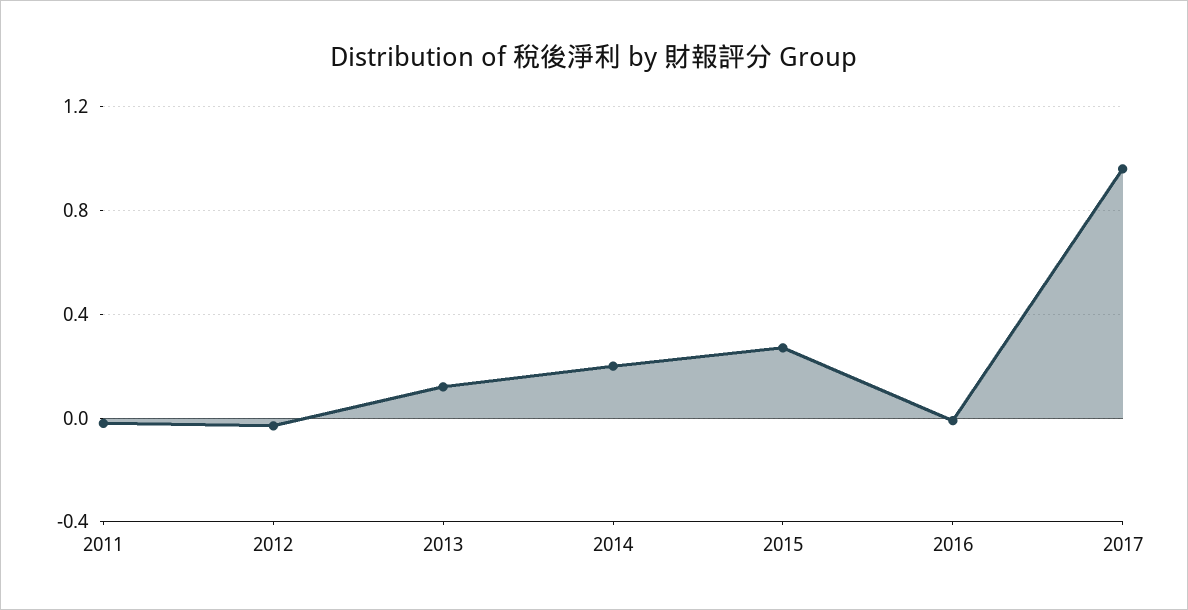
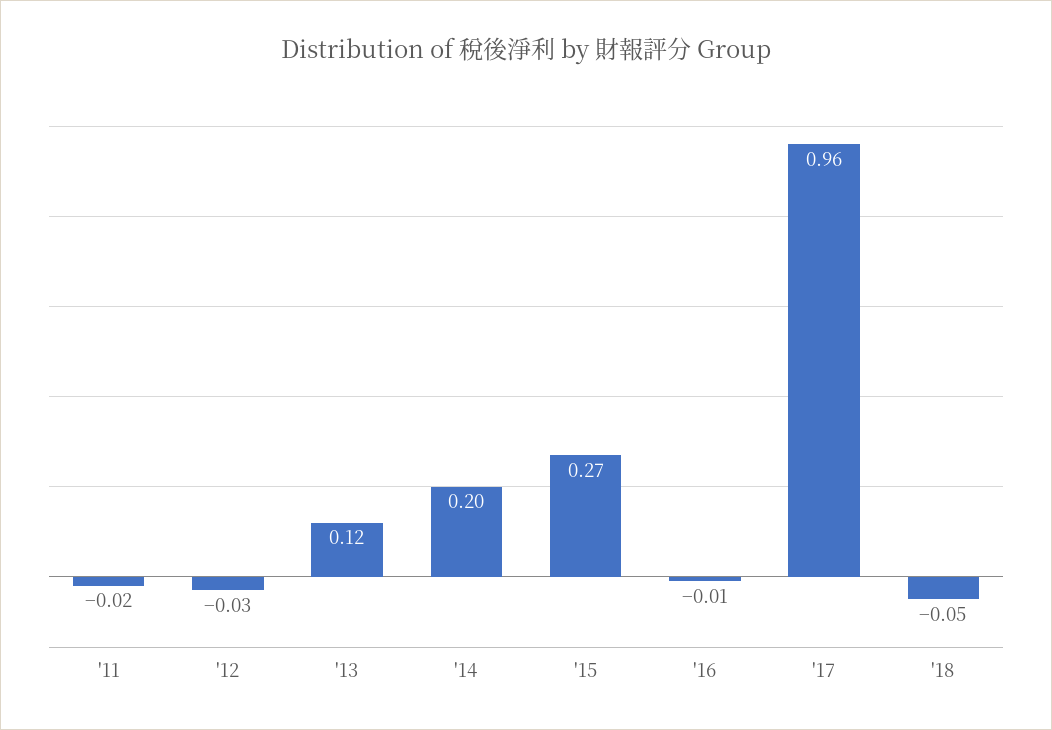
'18: none -> -0.05

